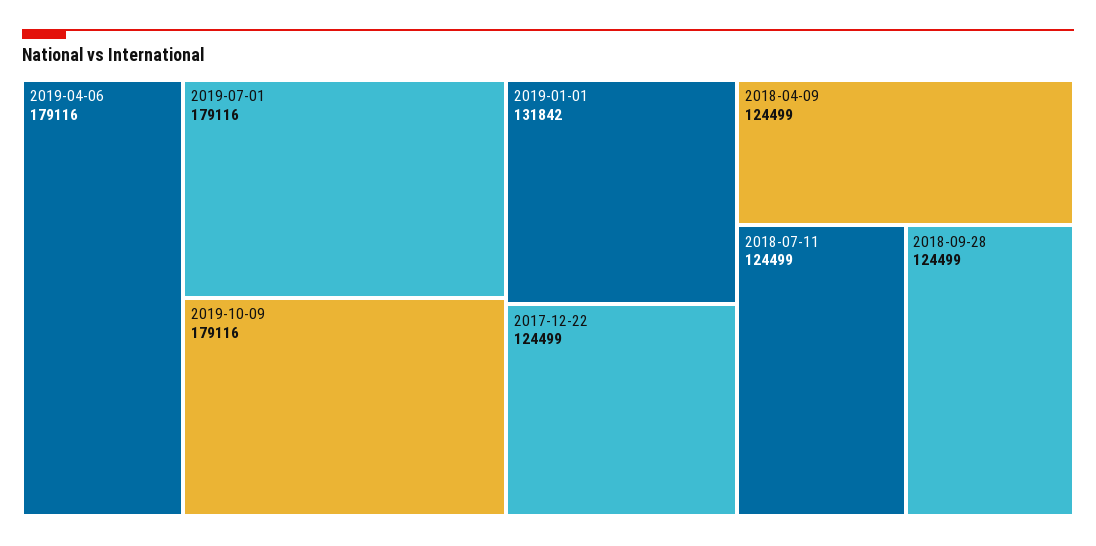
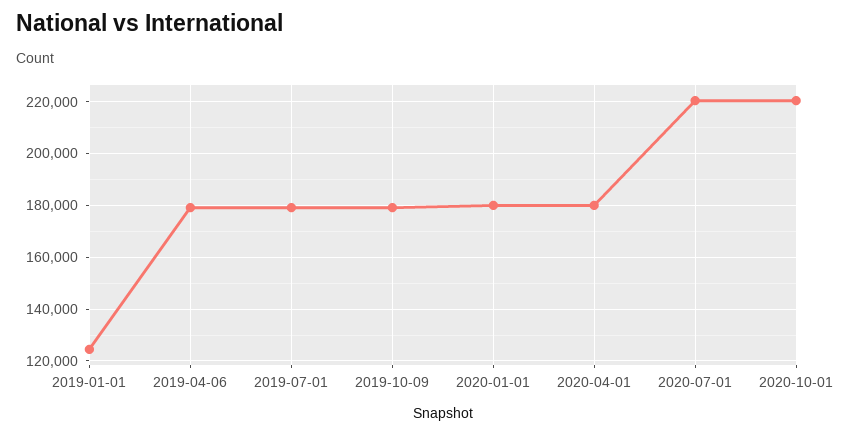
2019-01-01: 131842 -> 125000
2017-12-22: 124499 -> none
2018-04-09: 124499 -> none
2018-07-11: 124499 -> none
2018-09-28: 124499 -> none
2020-01-01: none -> 180000
2020-04-01: none -> 180000
2020-07-01: none -> 220000
2020-10-01: none -> 220000

